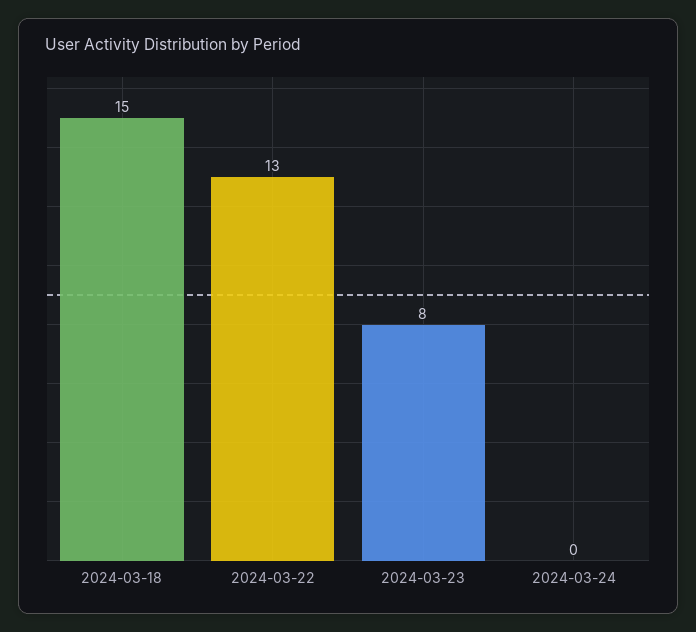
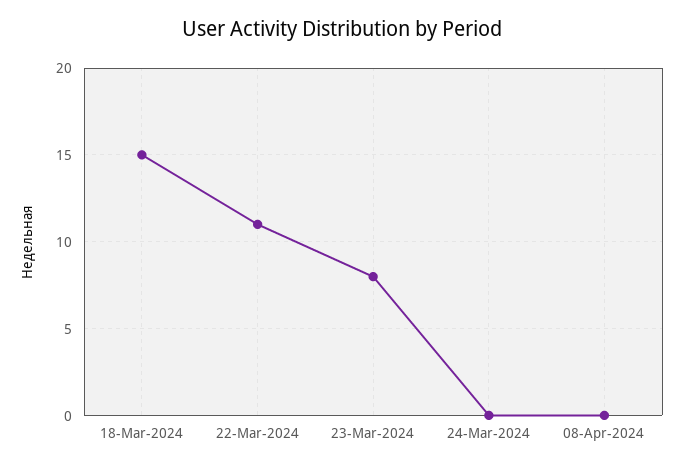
2024-03-22: 13 -> 11
08-Apr-2024: none -> 0

